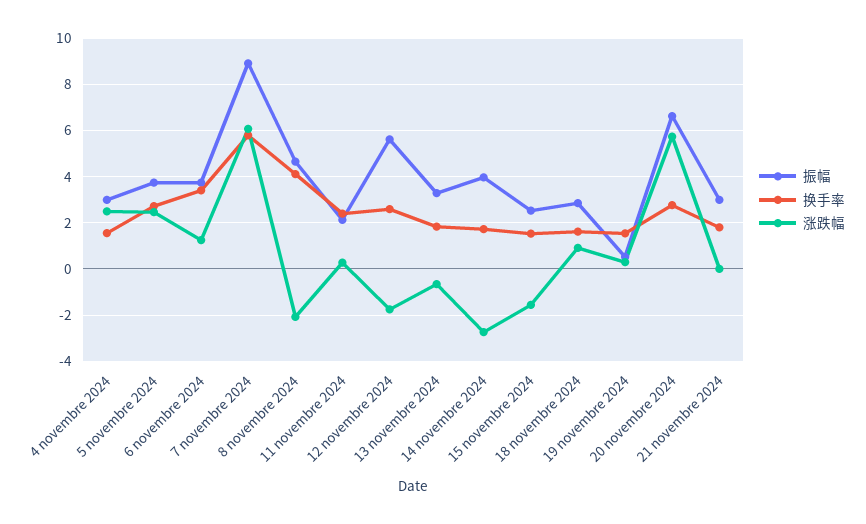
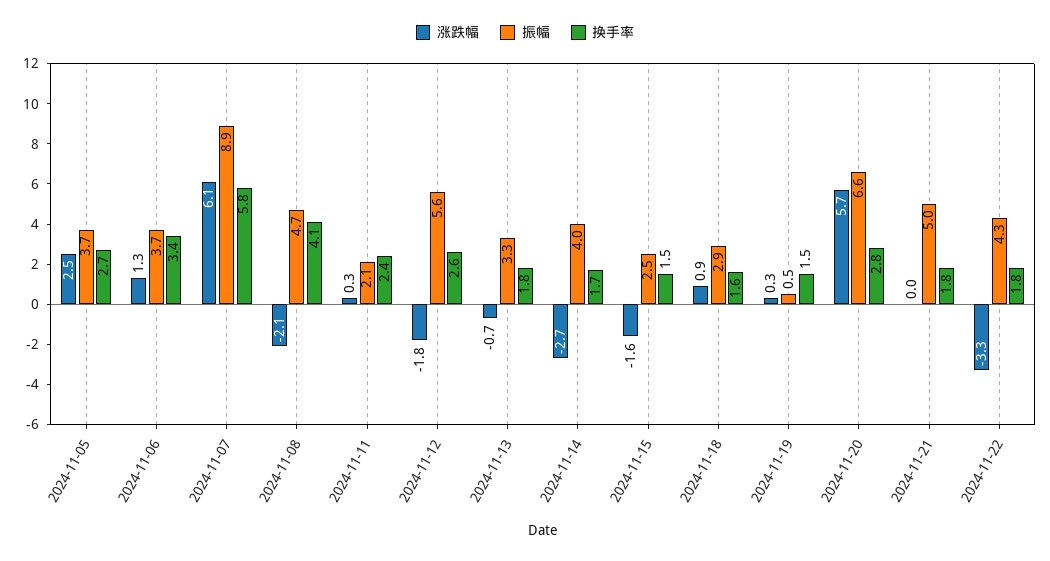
振幅, 4 novembre 2024: 3 -> none
换手率, 4 novembre 2024: 1.5 -> none
涨跌幅, 4 novembre 2024: 2.5 -> none
振幅, 21 novembre 2024: 3 -> 5
涨跌幅, 2024-11-22: none -> -3.3
振幅, 2024-11-22: none -> 4.3
换手率, 2024-11-22: none -> 1.8

